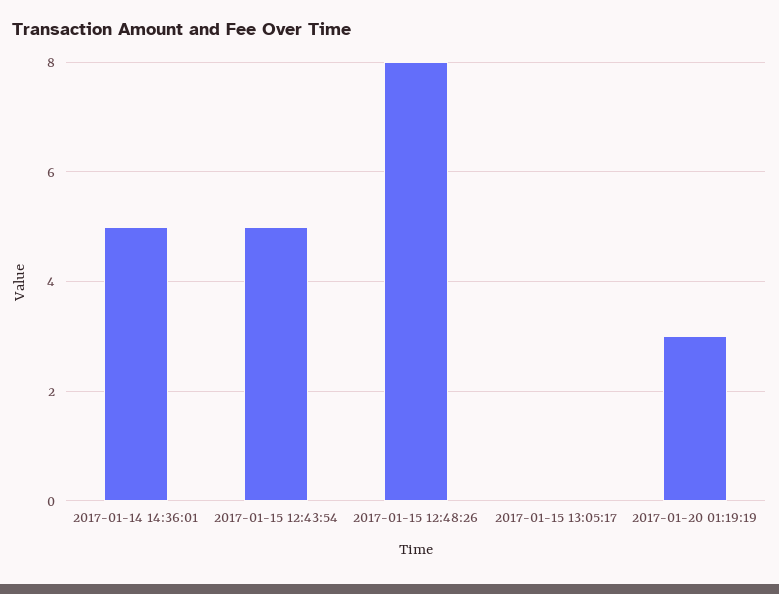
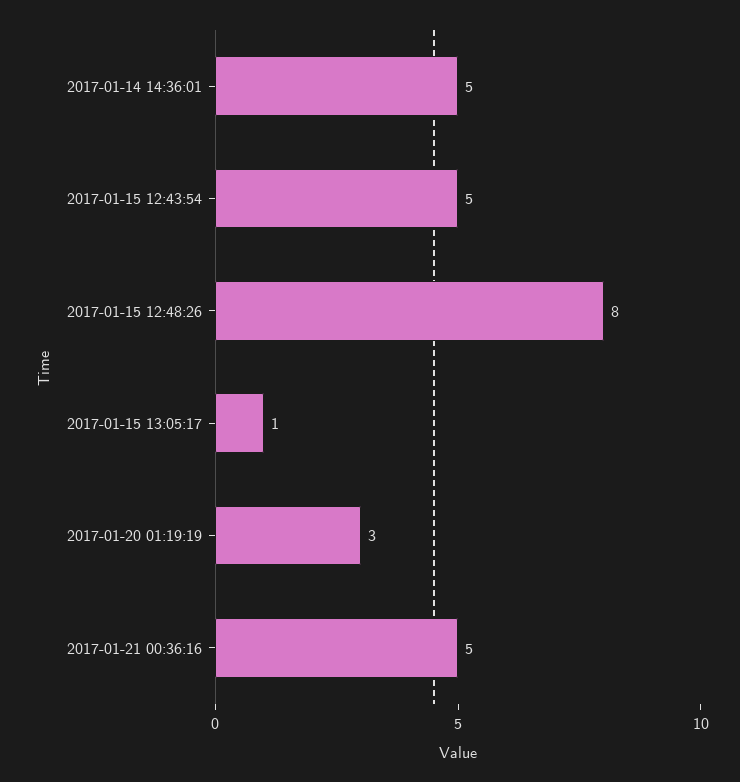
2017-01-15 13:05:17: 0 -> 1
2017-01-21 00:36:16: none -> 5

